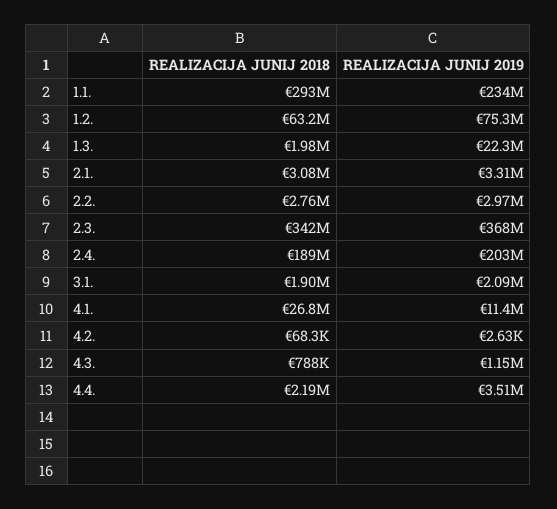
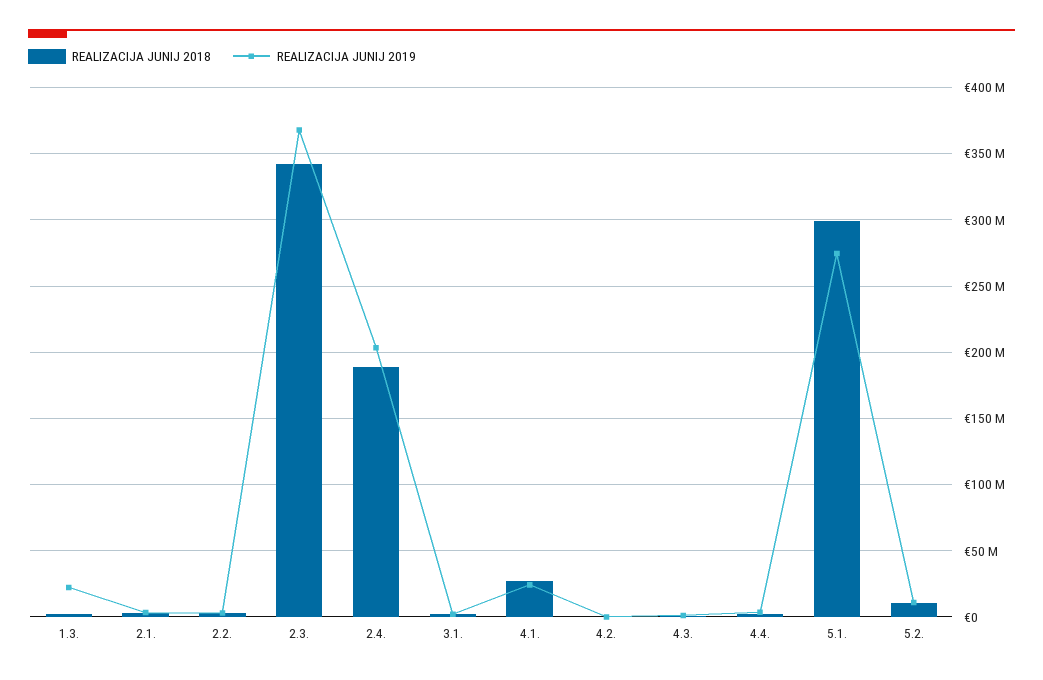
REALIZACIJA JUNIJ 2018, 1.1.: 293000000 -> none
REALIZACIJA JUNIJ 2019, 1.1.: 234000000 -> none
REALIZACIJA JUNIJ 2018, 1.2.: 63200000 -> none
REALIZACIJA JUNIJ 2019, 1.2.: 75300000 -> none
REALIZACIJA JUNIJ 2019, 4.1.: 11400000 -> 25000000
REALIZACIJA JUNIJ 2018, 5.1.: none -> 300000000
REALIZACIJA JUNIJ 2019, 5.1.: none -> 275000000
REALIZACIJA JUNIJ 2018, 5.2.: none -> 10000000
REALIZACIJA JUNIJ 2019, 5.2.: none -> 10000000

